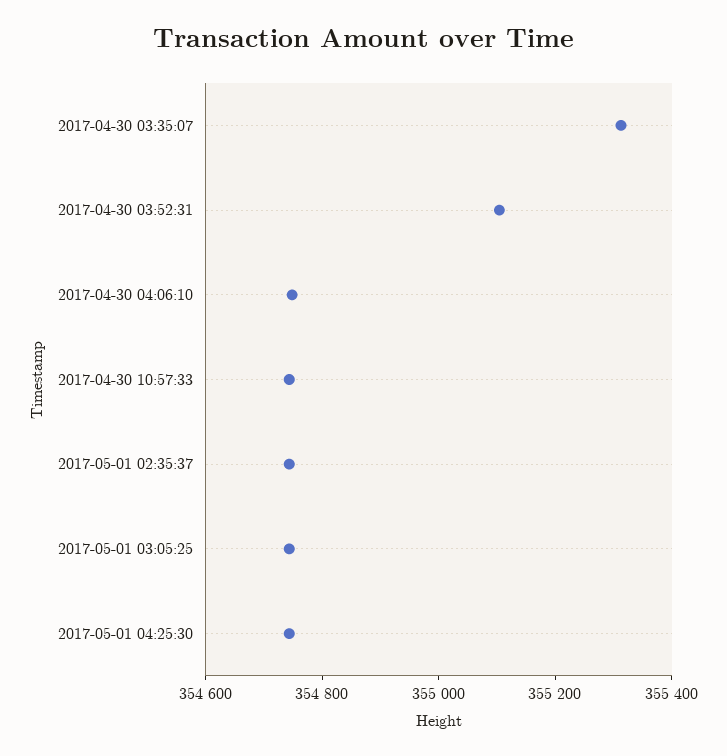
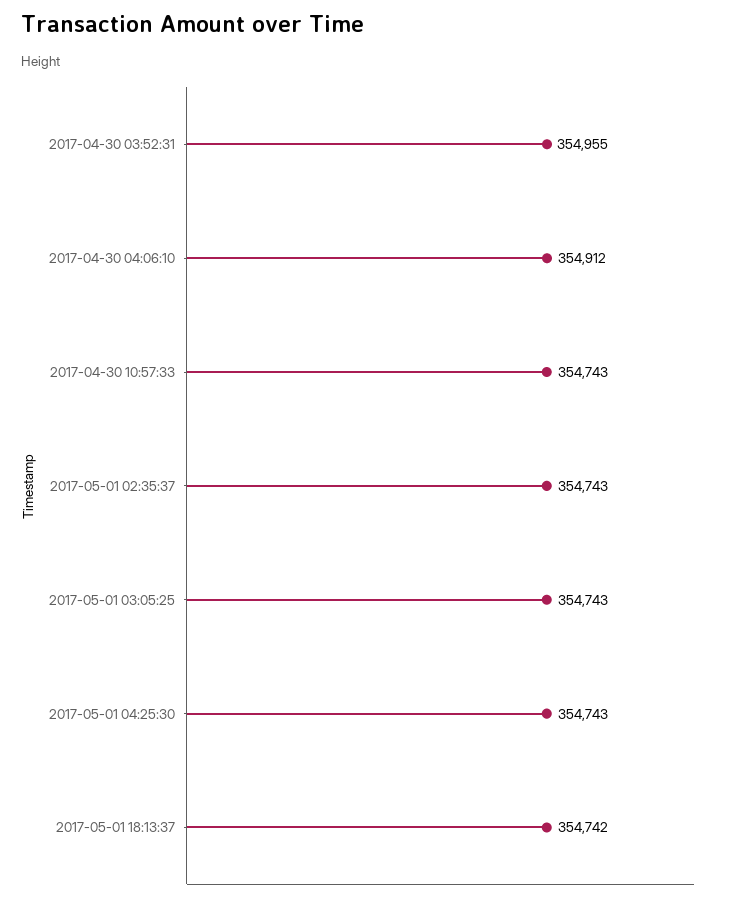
2017-04-30 03:35:07: 355300 -> none
2017-04-30 03:52:31: 355100 -> 354955
2017-04-30 04:06:10: 354750 -> 354912
2017-05-01 18:13:37: none -> 354742

